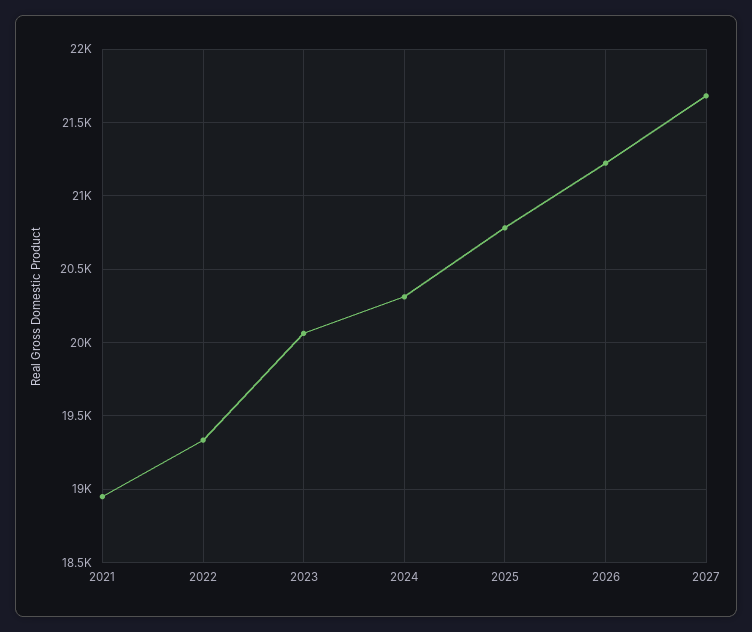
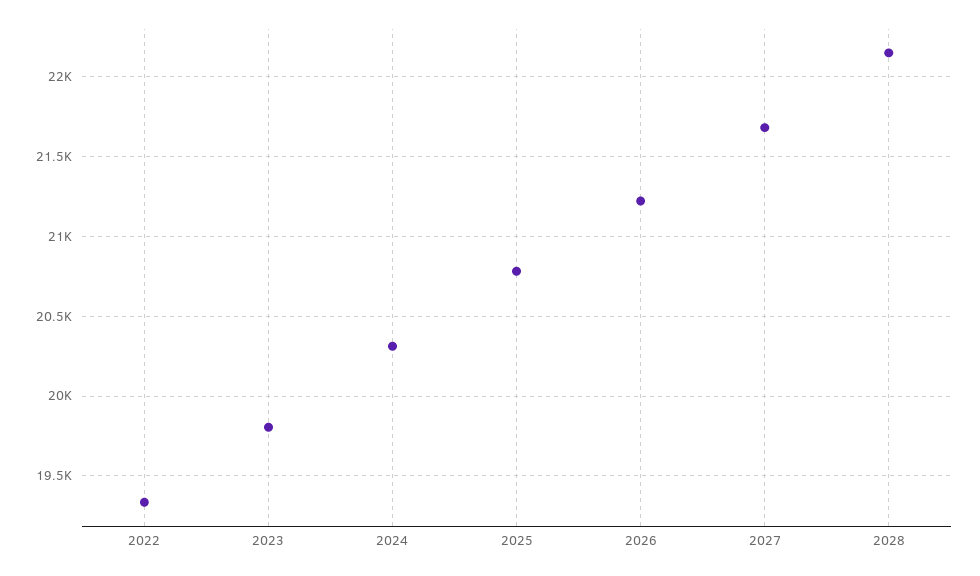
2021: 18950 -> none
2023: 20050 -> 19800
2028: none -> 22150

